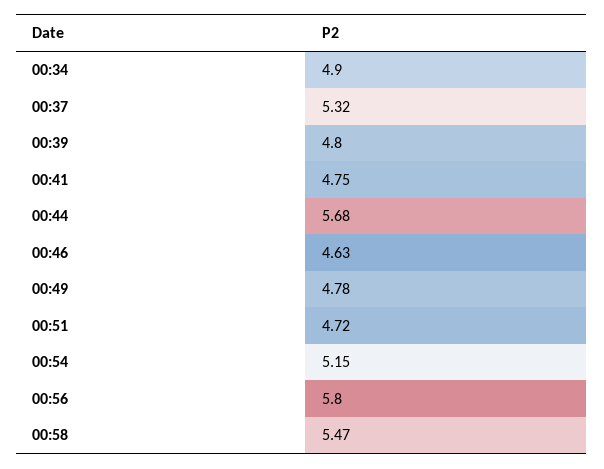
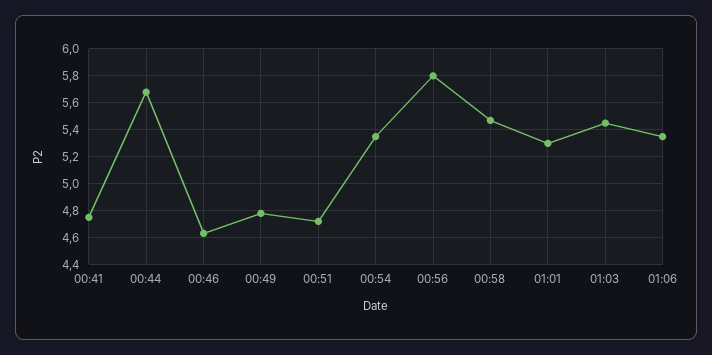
00:34: 4.9 -> none
00:37: 5.32 -> none
00:39: 4.8 -> none
00:54: 5.15 -> 5.35
01:01: none -> 5.3
01:03: none -> 5.45
01:06: none -> 5.35

